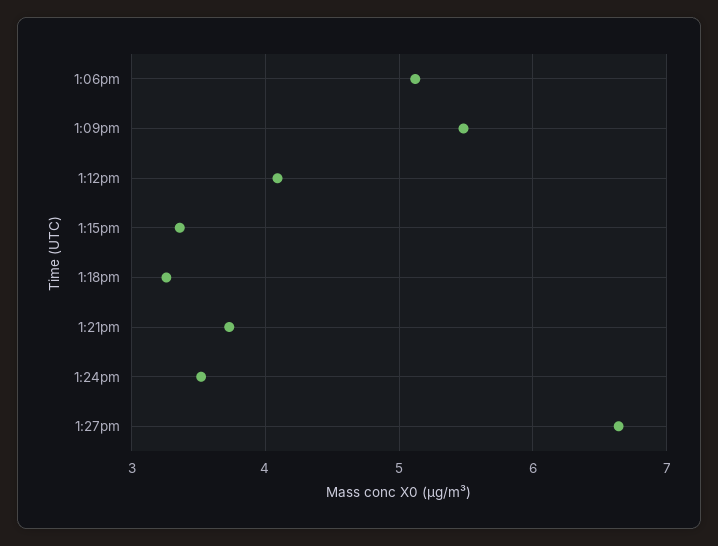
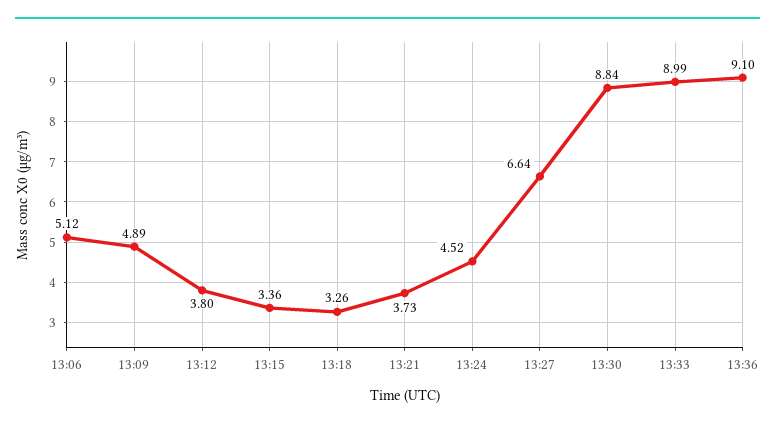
1:09pm: 5.5 -> 4.89
1:12pm: 4.1 -> 3.8
1:24pm: 3.5 -> 4.52
13:30: none -> 8.84
13:33: none -> 8.99
13:36: none -> 9.1

